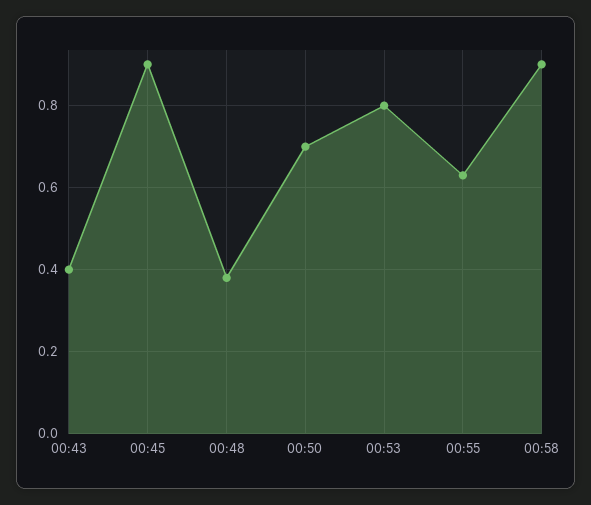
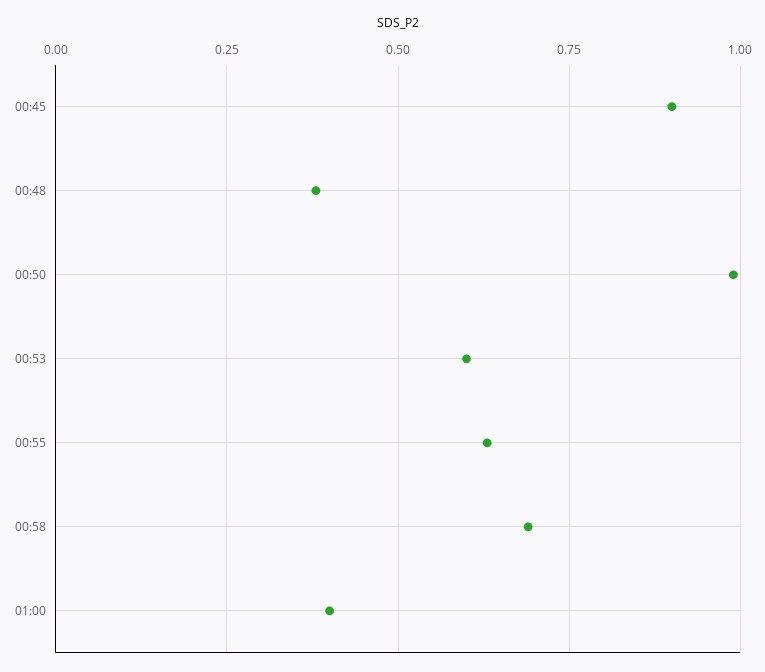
00:43: 0.4 -> none
00:50: 0.7 -> 1
00:53: 0.8 -> 0.6
00:58: 0.9 -> 0.7
01:00: none -> 0.4

